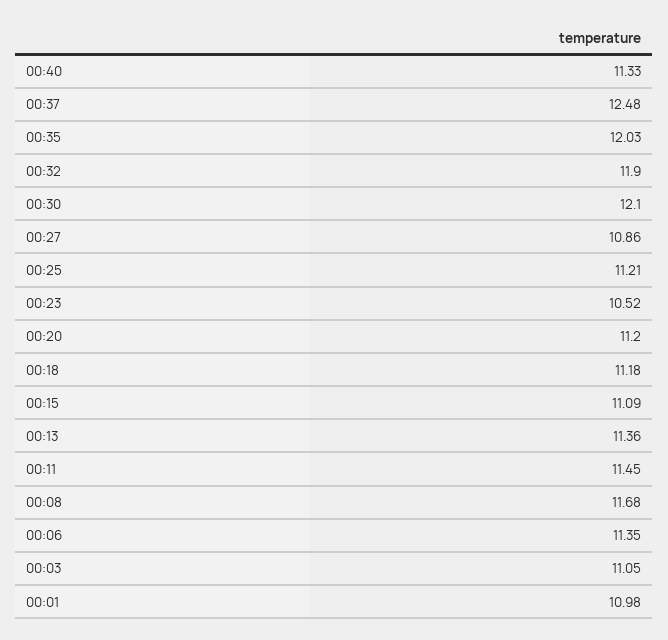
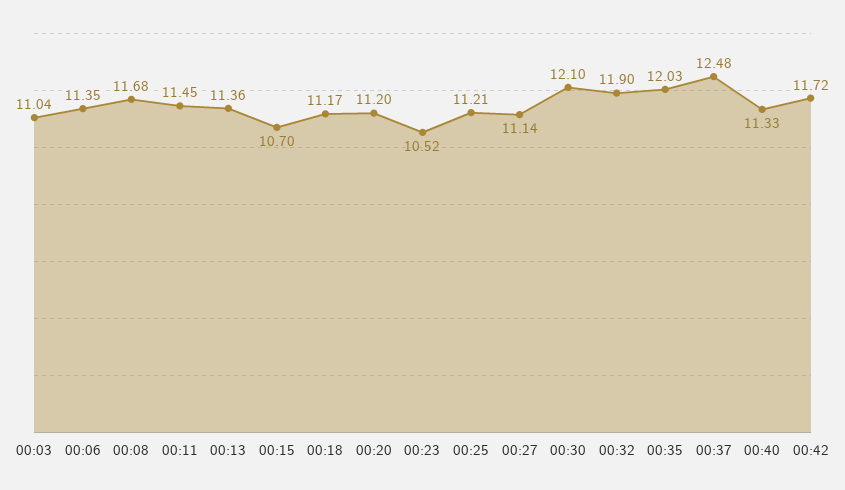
00:27: 10.86 -> 11.14
00:18: 11.18 -> 11.17
00:15: 11.09 -> 10.7
00:03: 11.05 -> 11.04
00:01: 10.98 -> none
00:42: none -> 11.72

